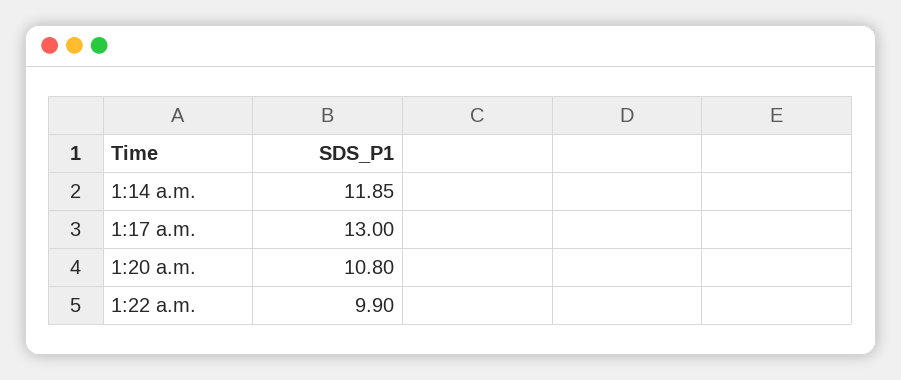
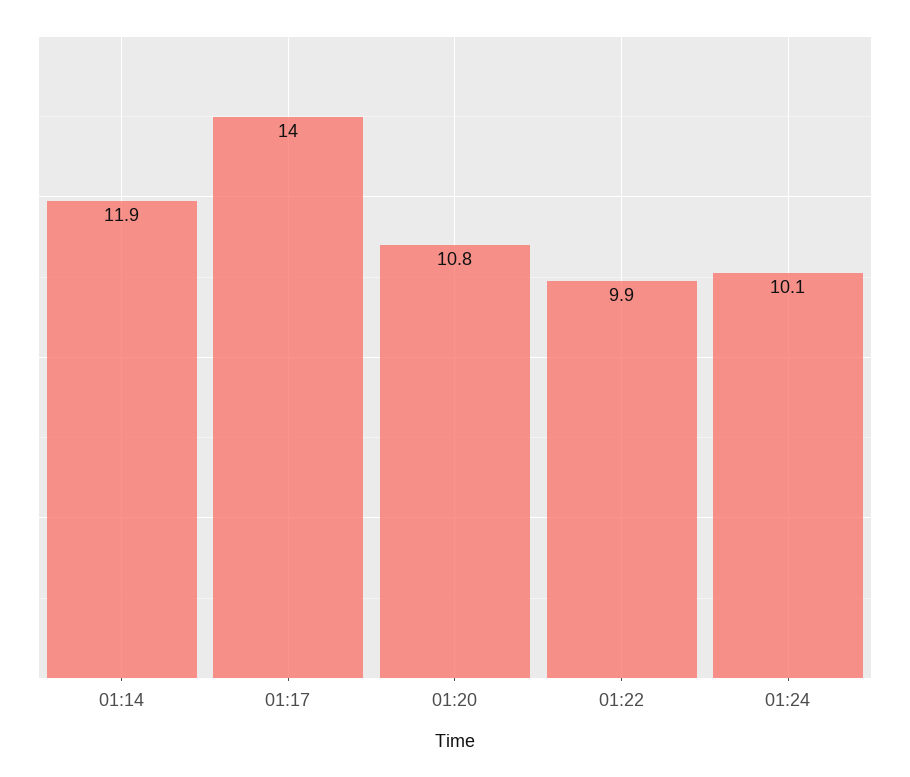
1:17 a.m.: 13 -> 14
01:24: none -> 10.1

